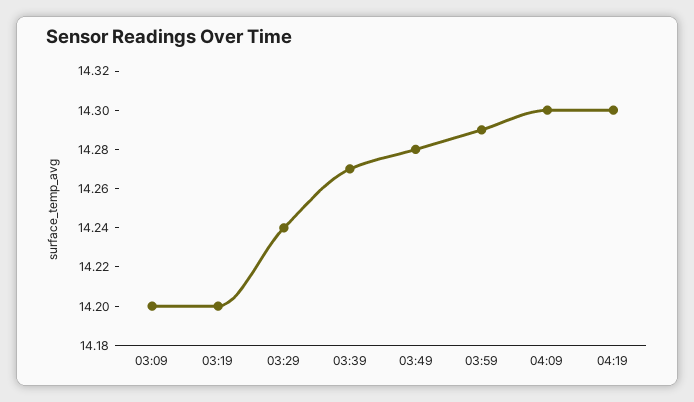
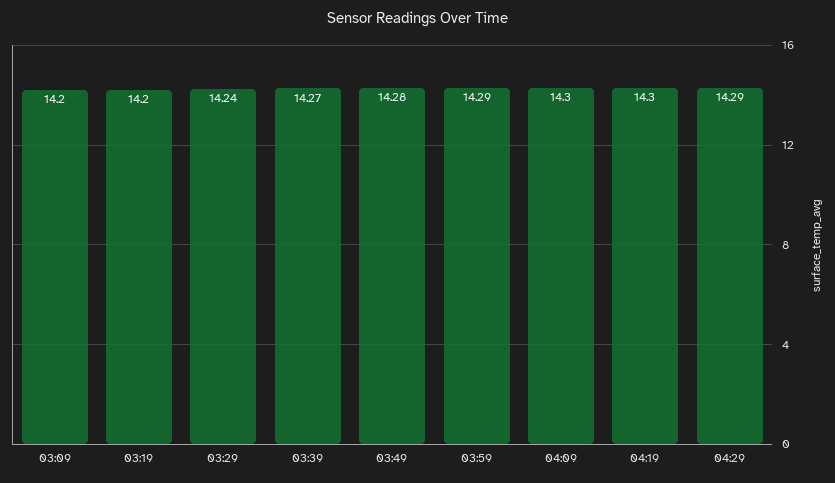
04:29: none -> 14.29

